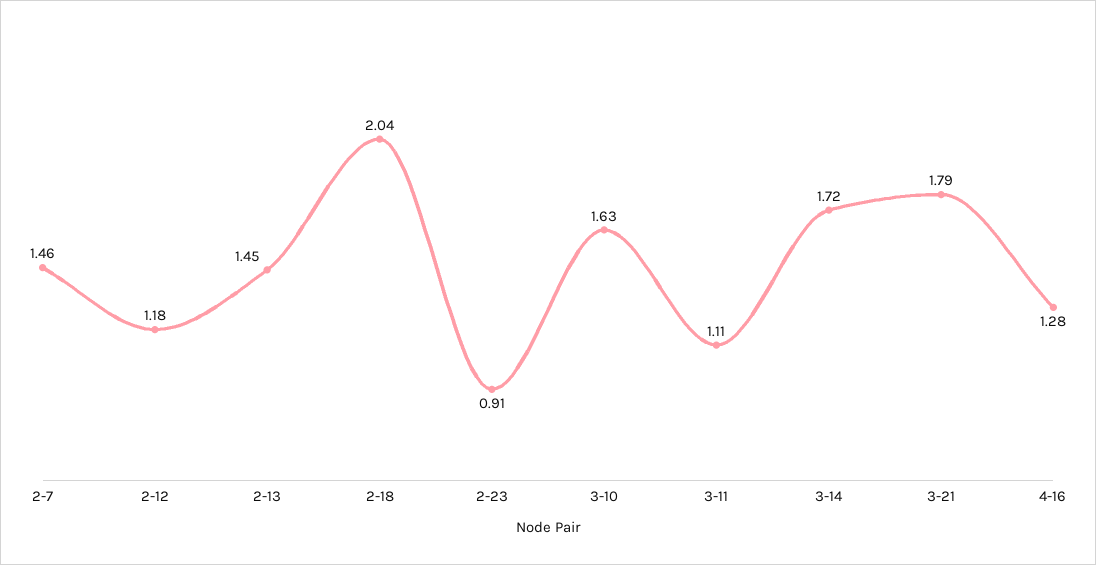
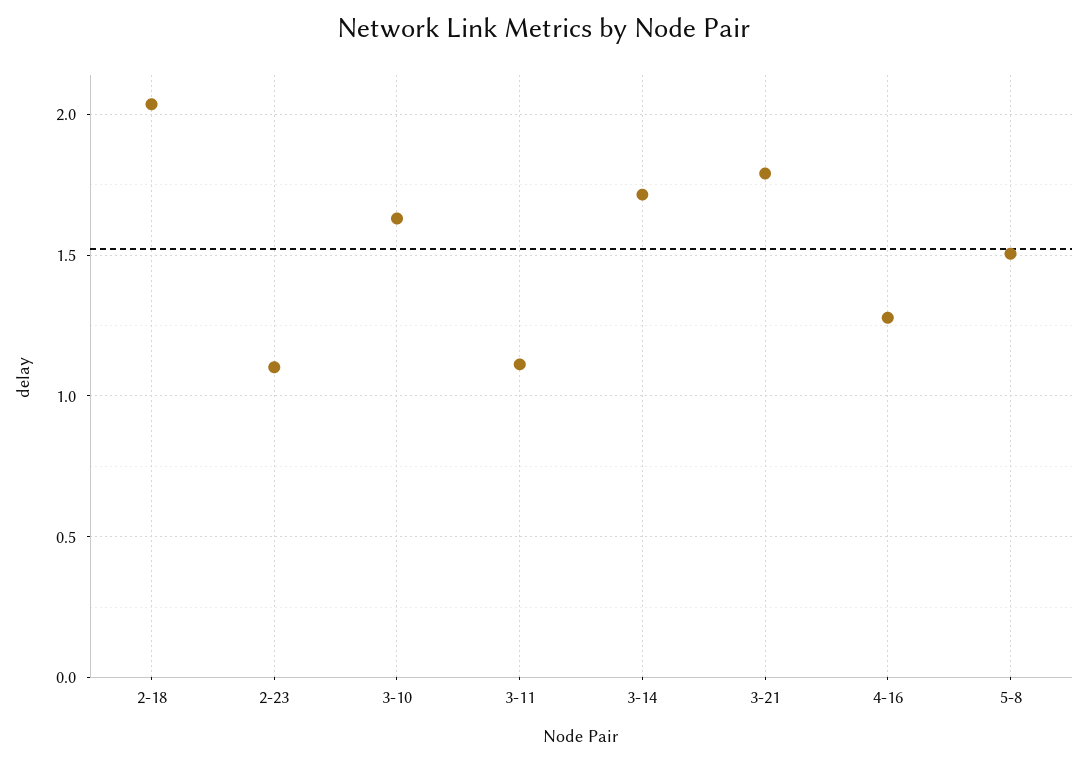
2-7: 1.46 -> none
2-12: 1.18 -> none
2-13: 1.45 -> none
2-23: 0.91 -> 1.1
5-8: none -> 1.5

